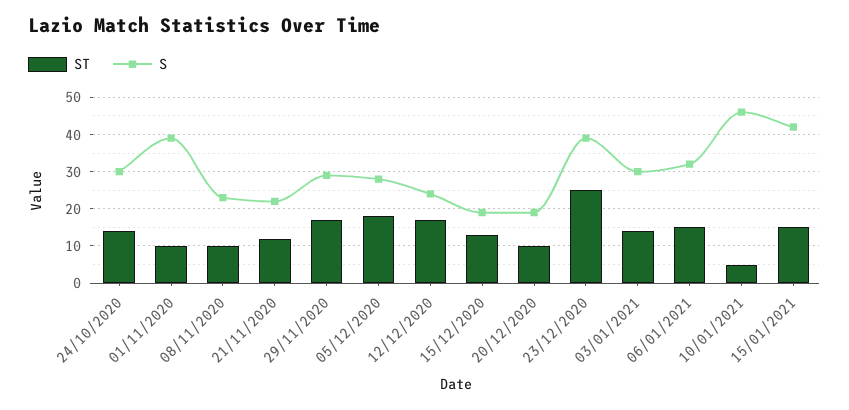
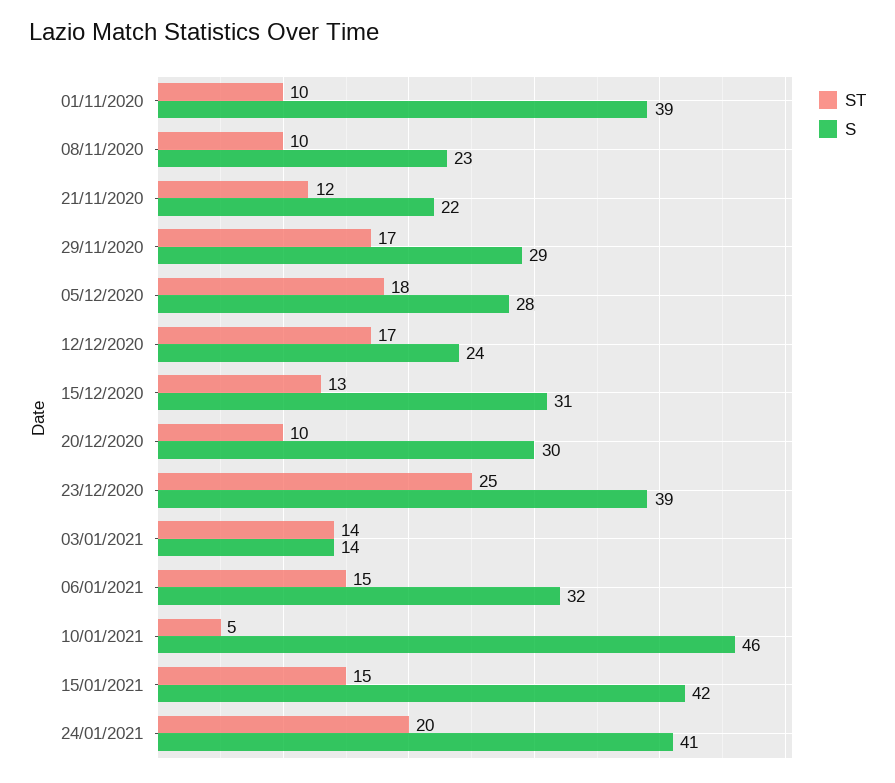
ST, 24/10/2020: 15 -> none
S, 24/10/2020: 30 -> none
S, 15/12/2020: 20 -> 31
S, 20/12/2020: 20 -> 30
S, 03/01/2021: 30 -> 14
ST, 24/01/2021: none -> 20
S, 24/01/2021: none -> 41

